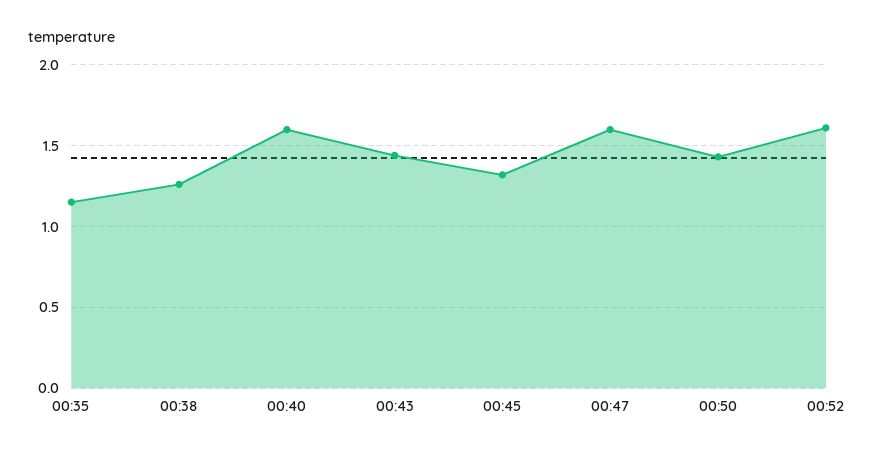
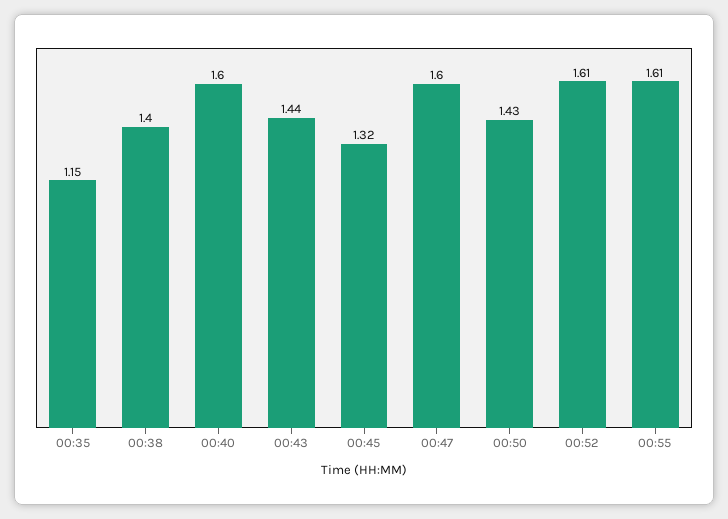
00:38: 1.25 -> 1.4
00:55: none -> 1.61

